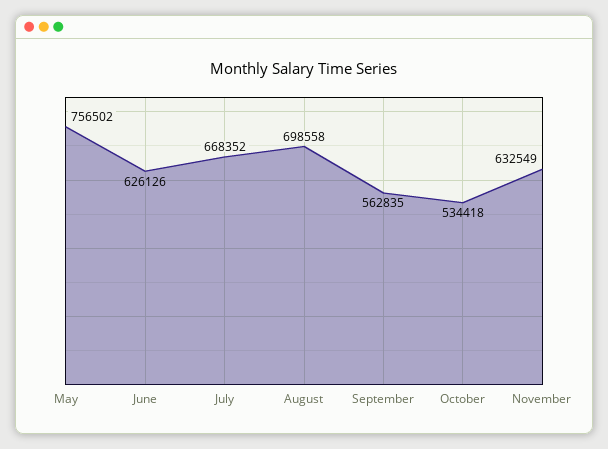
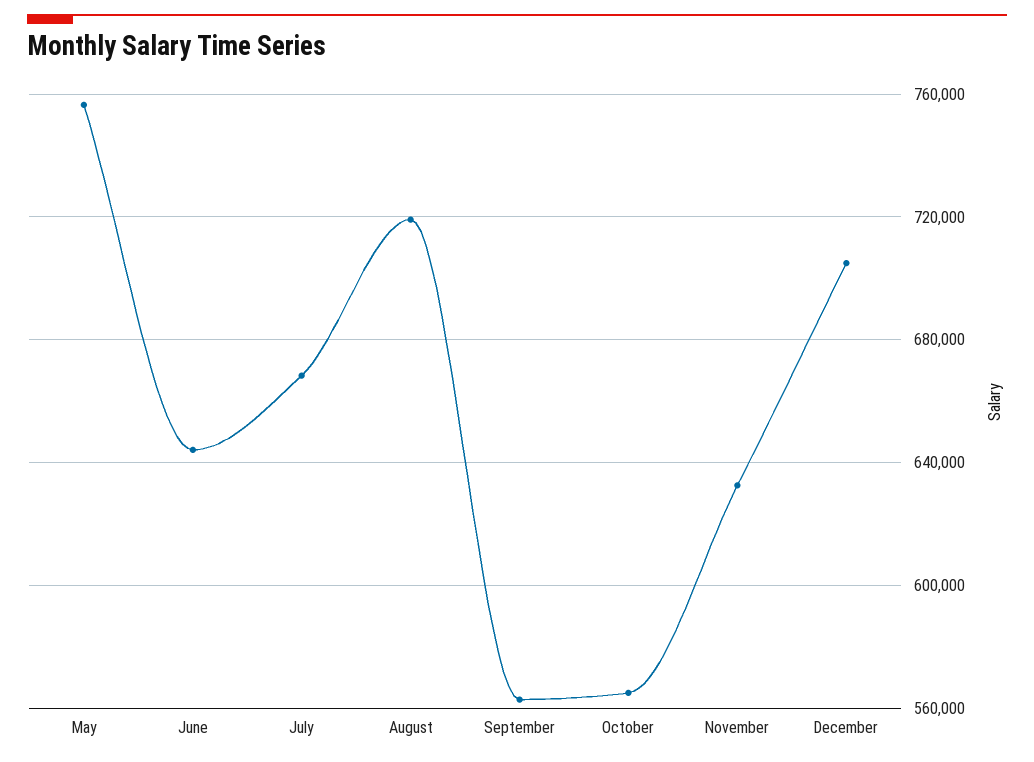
June: 626126 -> 645000
August: 698558 -> 720000
October: 534418 -> 565000
December: none -> 705000

